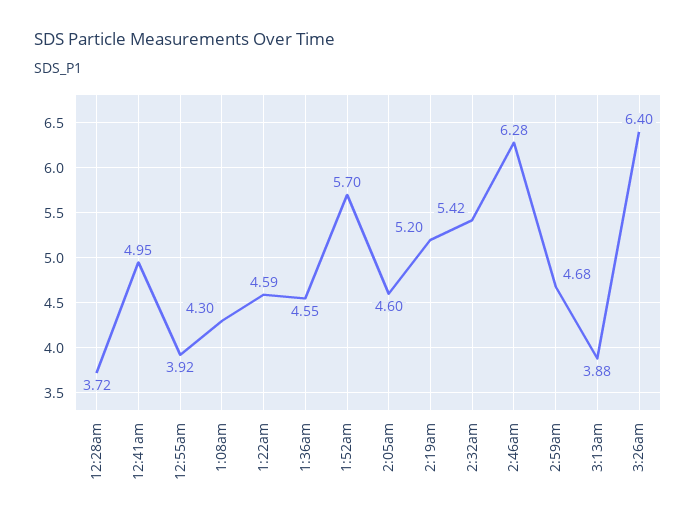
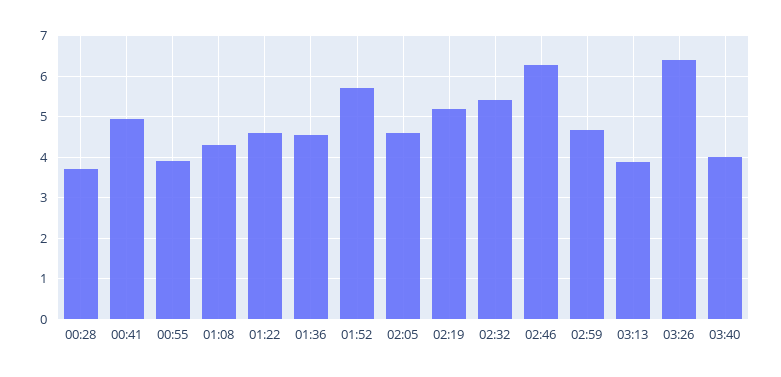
03:40: none -> 4

